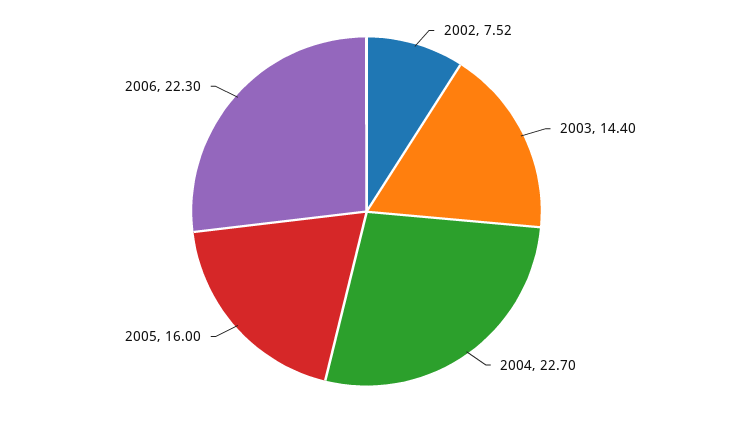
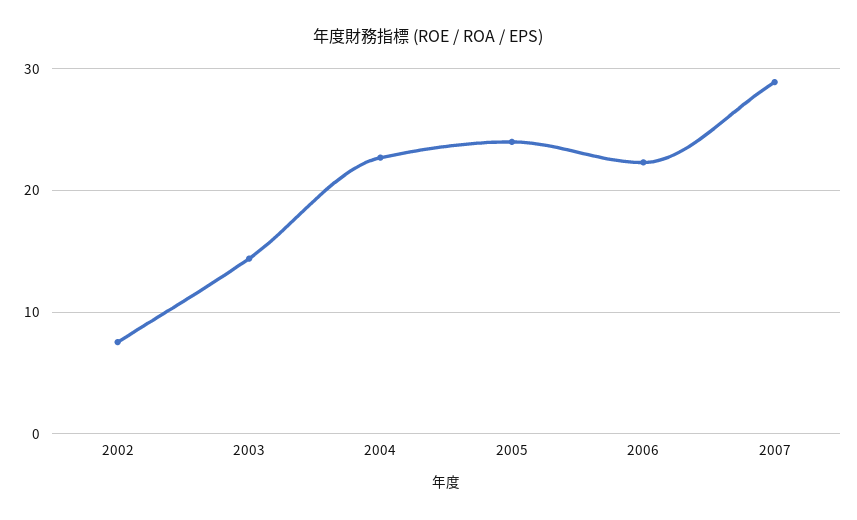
2005: 16 -> 24
2007: none -> 29

